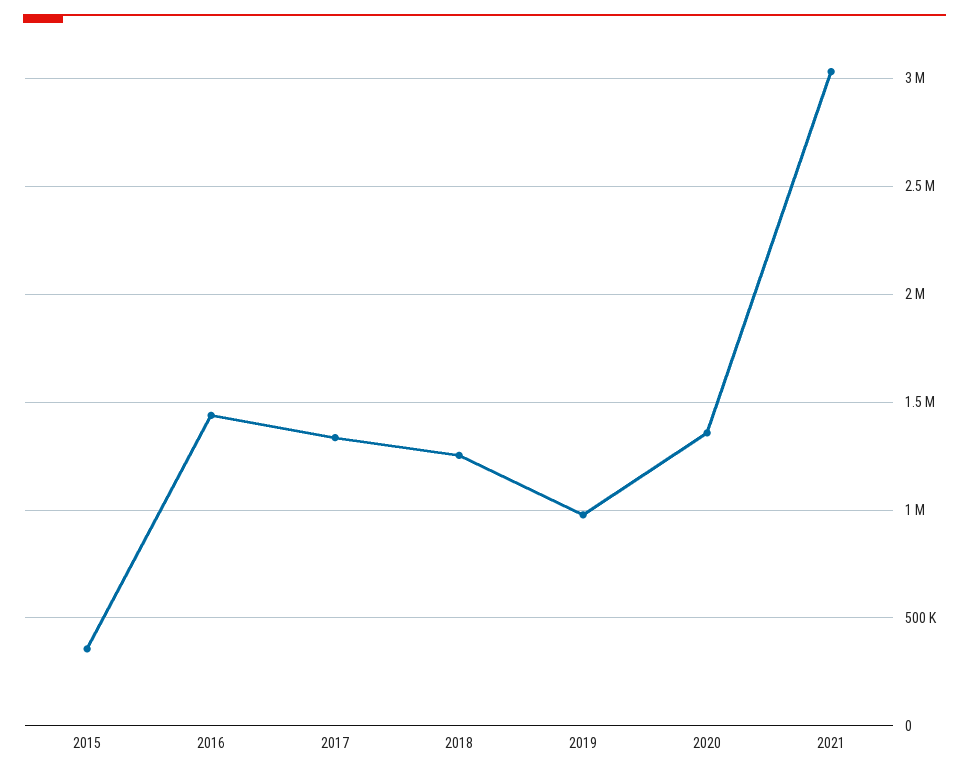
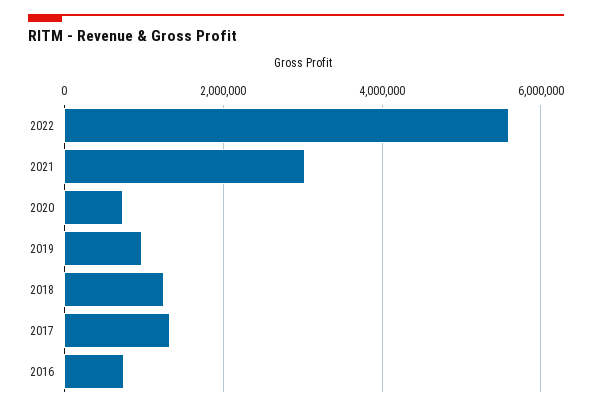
2015: 350000 -> none
2016: 1450000 -> 800000
2020: 1350000 -> 800000
2022: none -> 5600000

